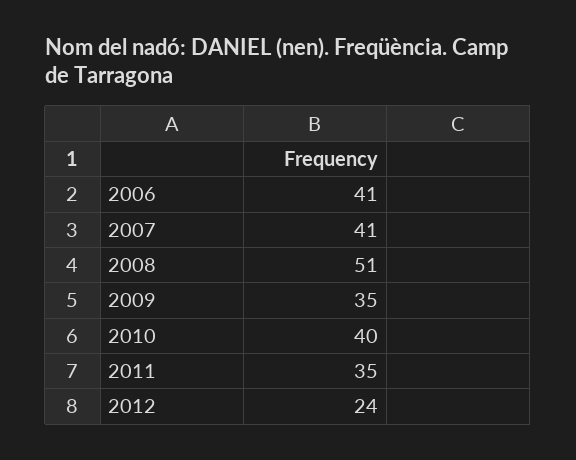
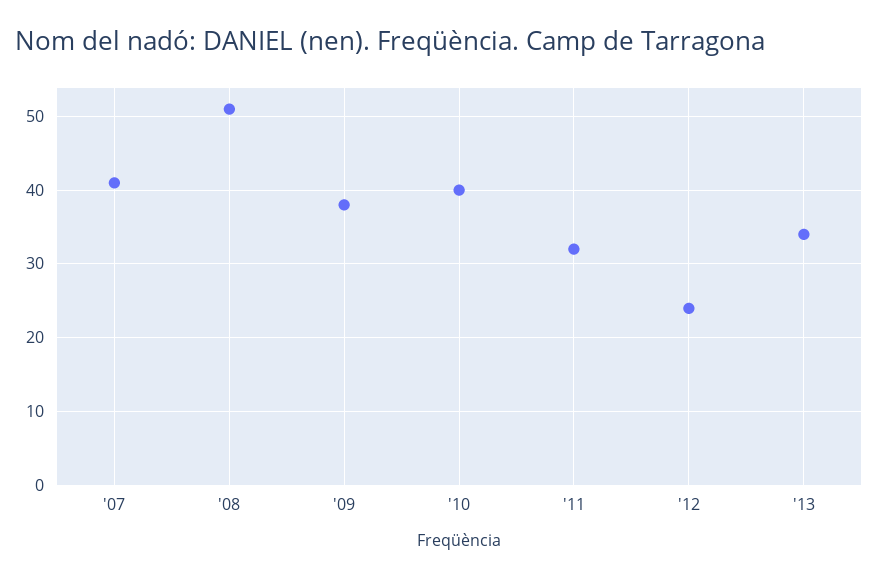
2006: 41 -> none
2009: 35 -> 38
2011: 35 -> 32
'13: none -> 34

